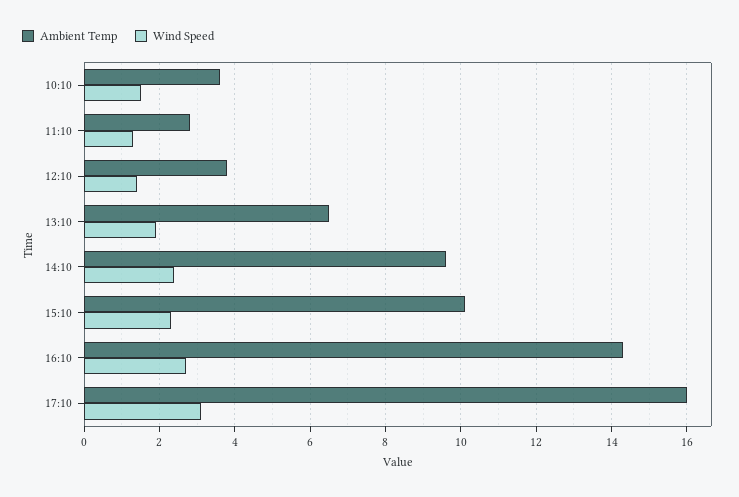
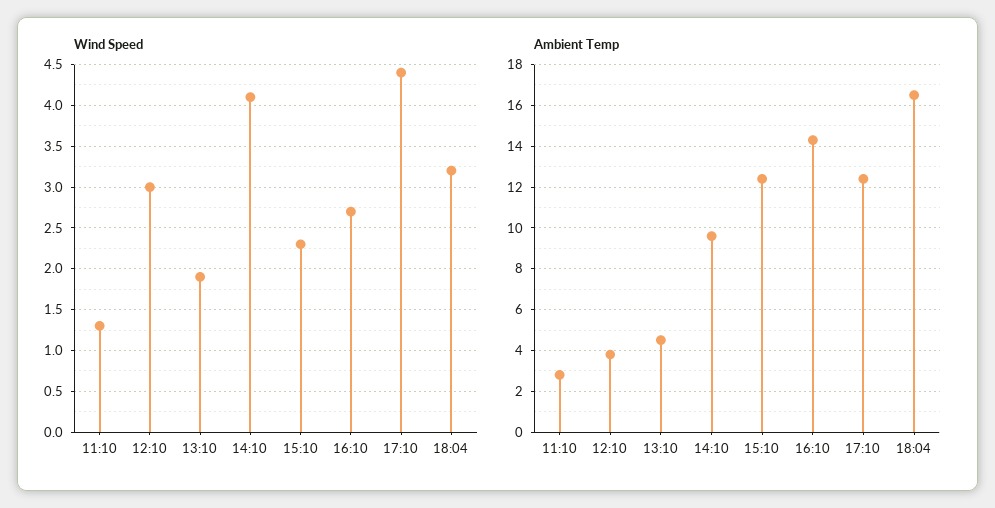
Ambient Temp, 10:10: 3.5 -> none
Wind Speed, 10:10: 1.5 -> none
Wind Speed, 12:10: 1.5 -> 3
Ambient Temp, 13:10: 6.5 -> 4.5
Wind Speed, 14:10: 2.5 -> 4.1
Ambient Temp, 15:10: 10 -> 12.5
Ambient Temp, 17:10: 16 -> 12.5
Wind Speed, 17:10: 3 -> 4.4
Wind Speed, 18:04: none -> 3.2
Ambient Temp, 18:04: none -> 16.5

